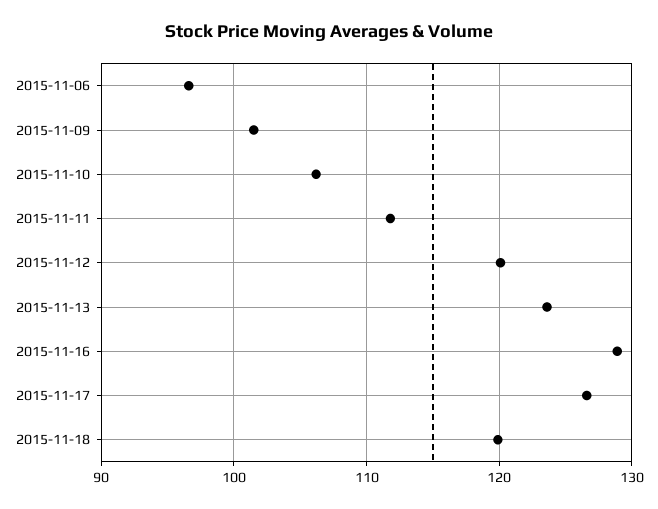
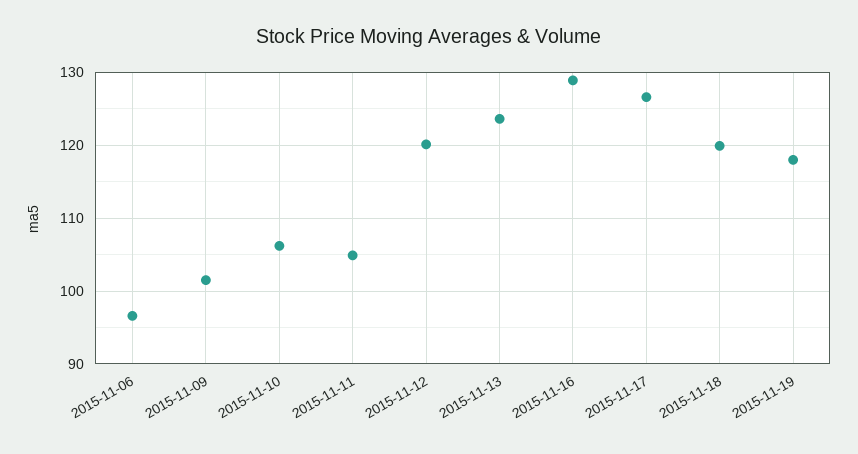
2015-11-11: 112 -> 105
2015-11-19: none -> 118

